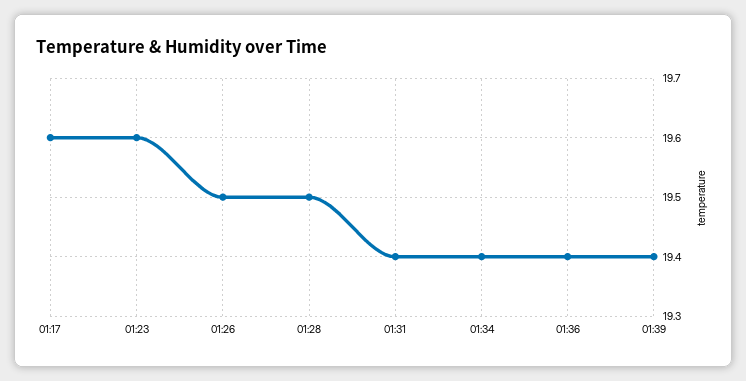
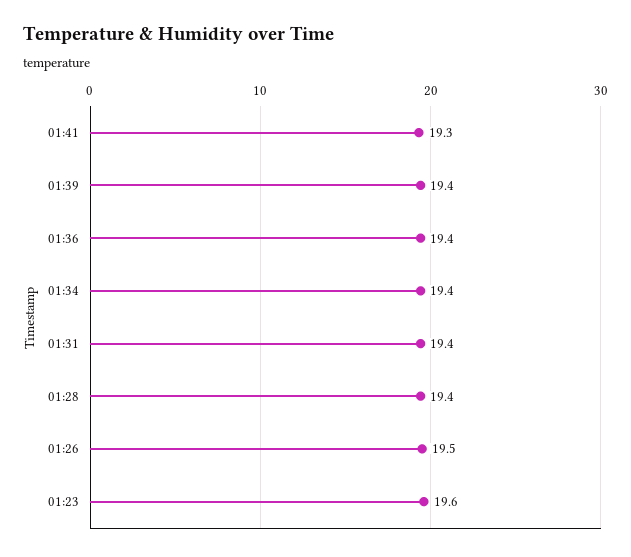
01:17: 19.6 -> none
01:28: 19.5 -> 19.4
01:41: none -> 19.3

